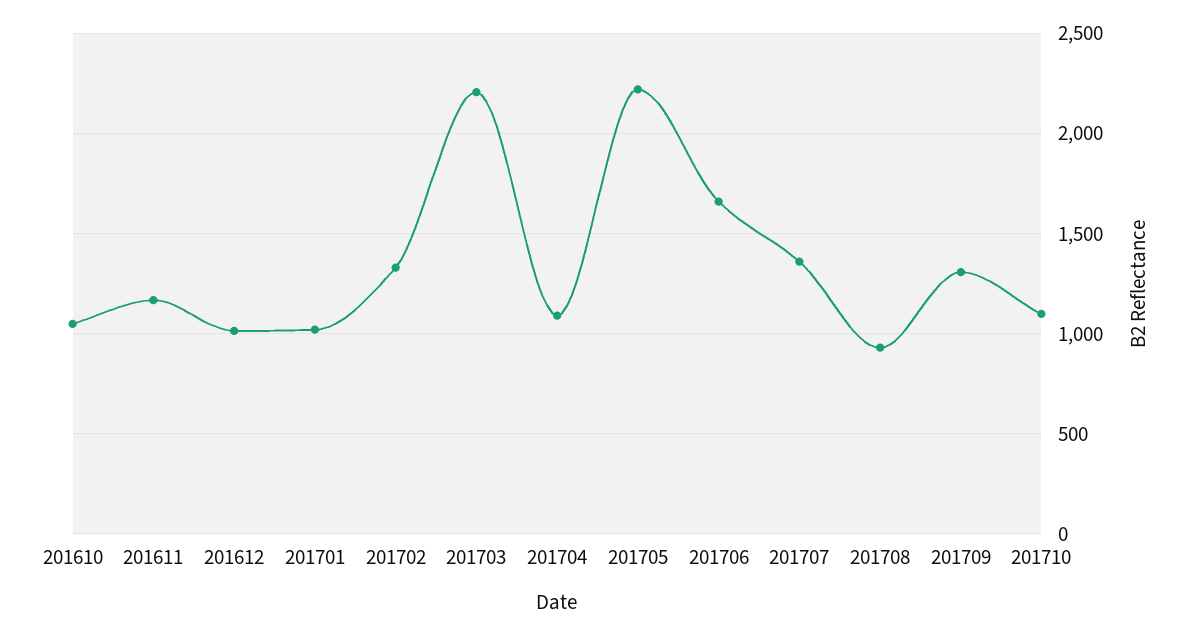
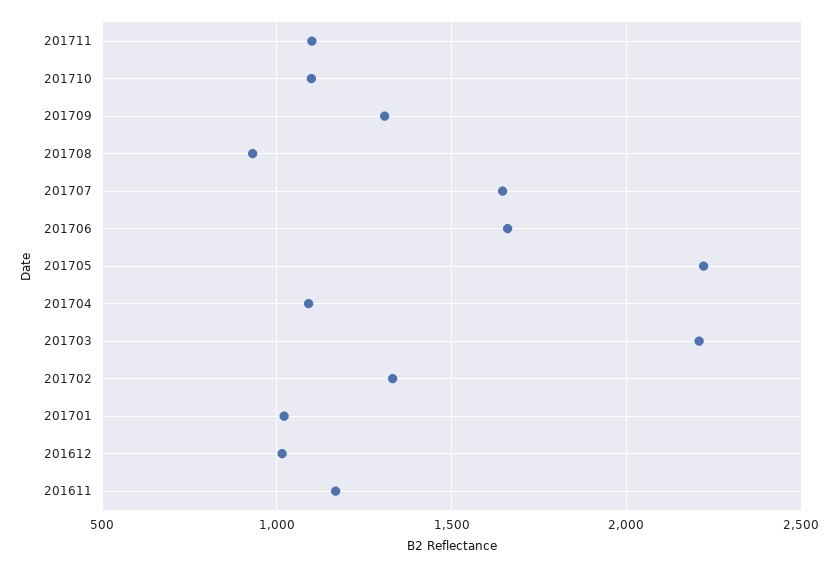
201610: 1050 -> none
201707: 1350 -> 1650
201711: none -> 1100

